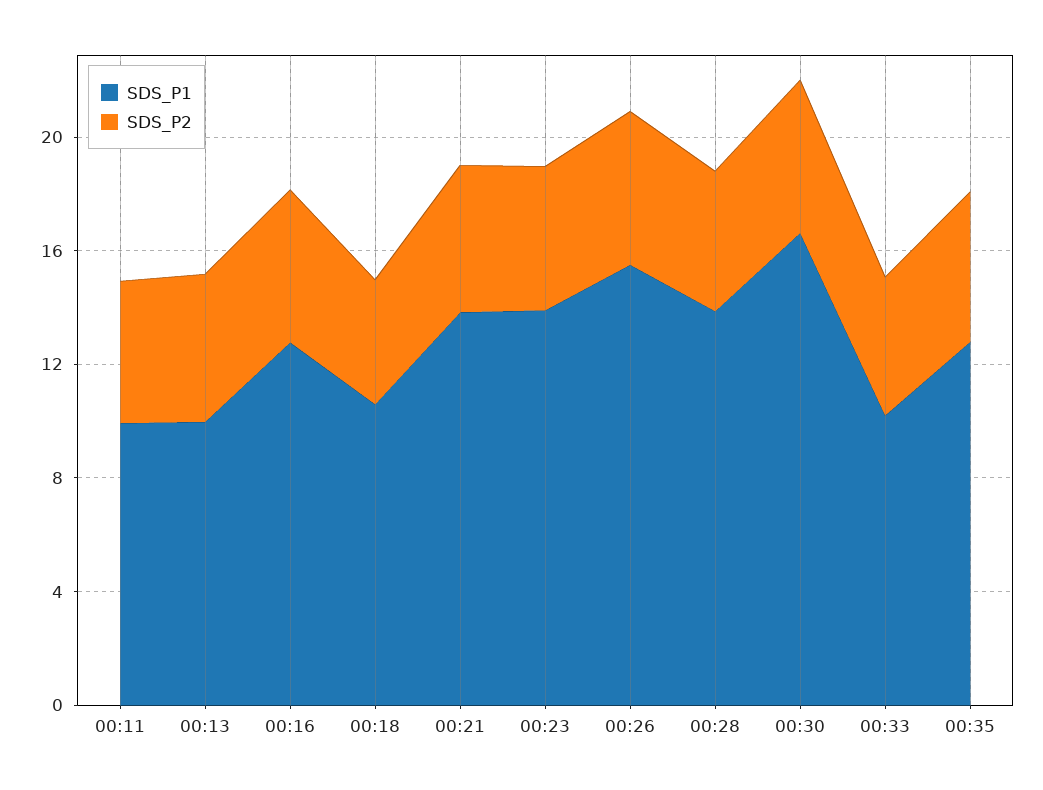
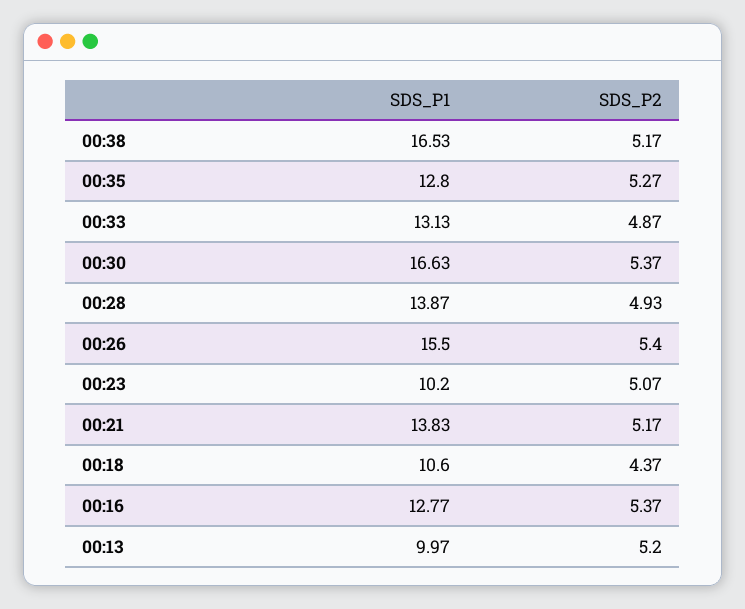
SDS_P1, 00:11: 10 -> none
SDS_P2, 00:11: 5 -> none
SDS_P1, 00:23: 14 -> 10.2
SDS_P1, 00:33: 10 -> 13.13
SDS_P1, 00:38: none -> 16.53
SDS_P2, 00:38: none -> 5.17

